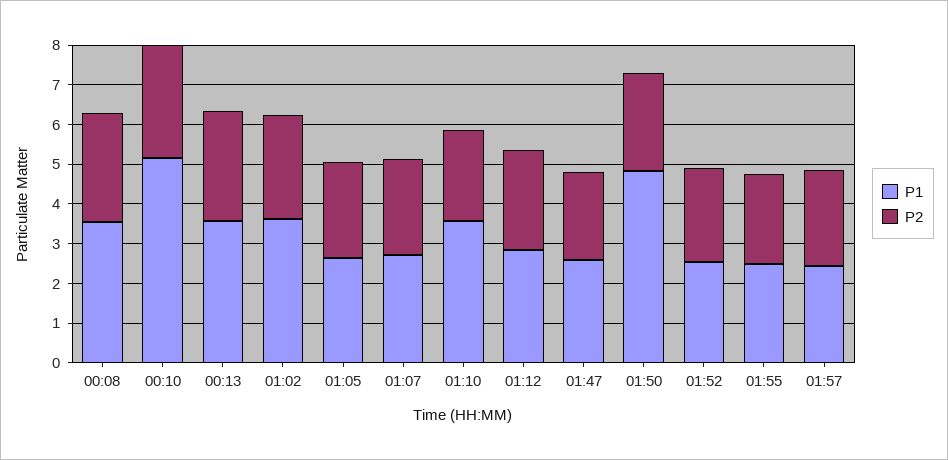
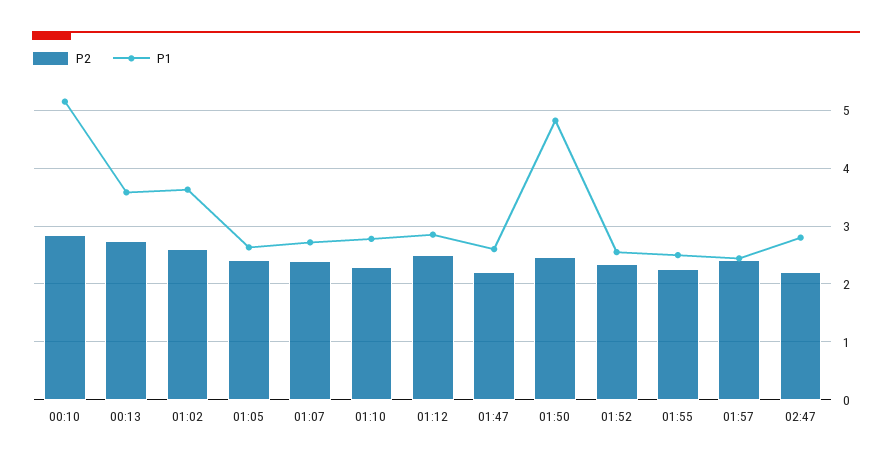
P1, 00:08: 3.5 -> none
P2, 00:08: 2.75 -> none
P1, 01:10: 3.5 -> 2.8
P2, 02:47: none -> 2.2
P1, 02:47: none -> 2.8

